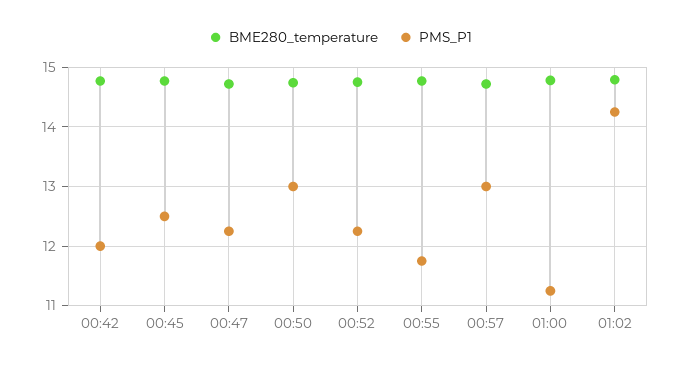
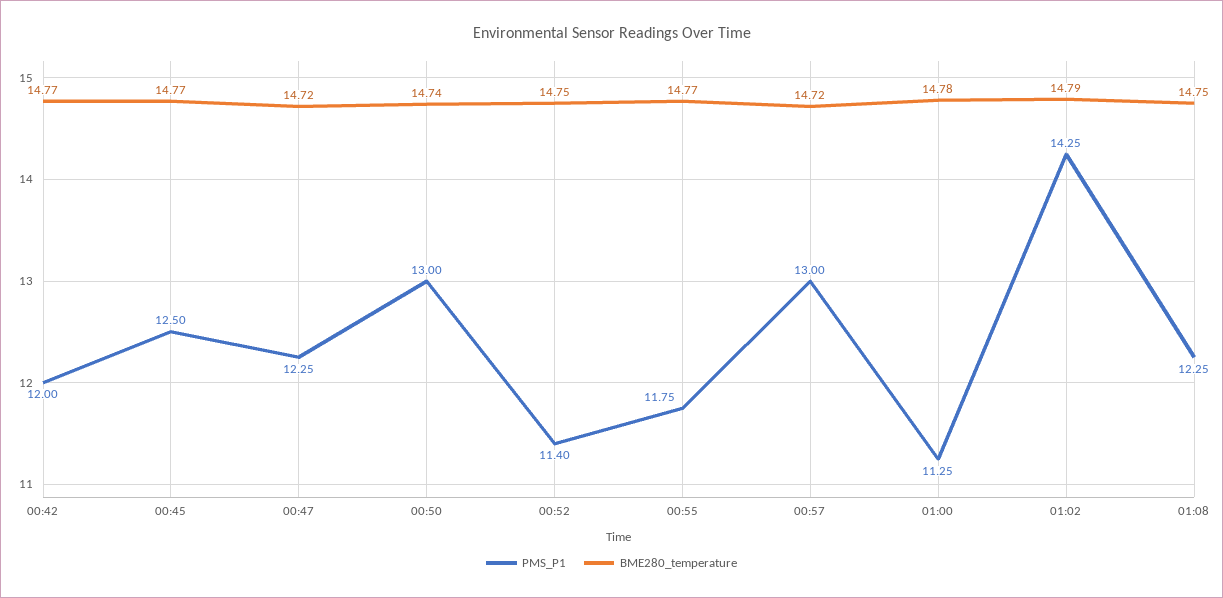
PMS_P1, 00:52: 12.2 -> 11.4
PMS_P1, 01:08: none -> 12.25
BME280_temperature, 01:08: none -> 14.75

